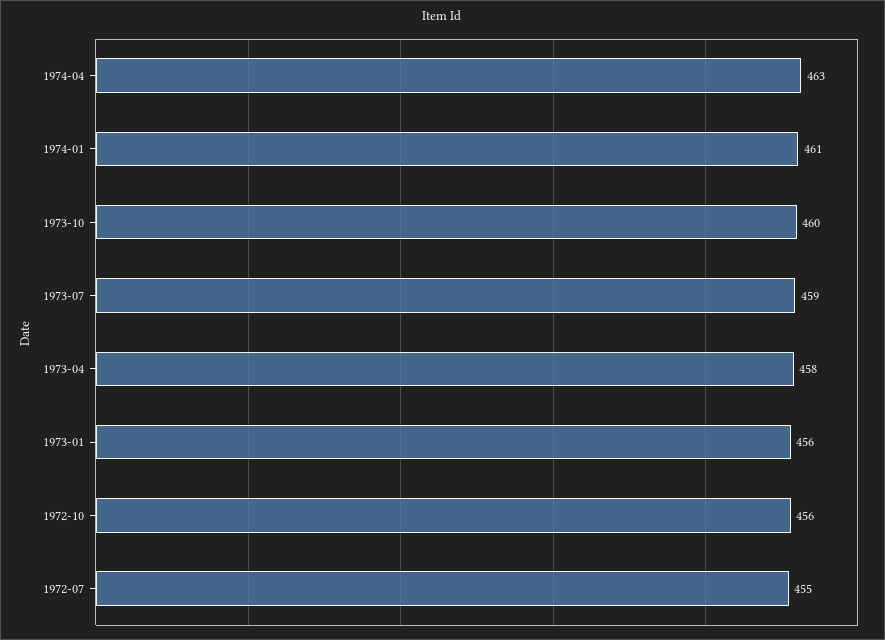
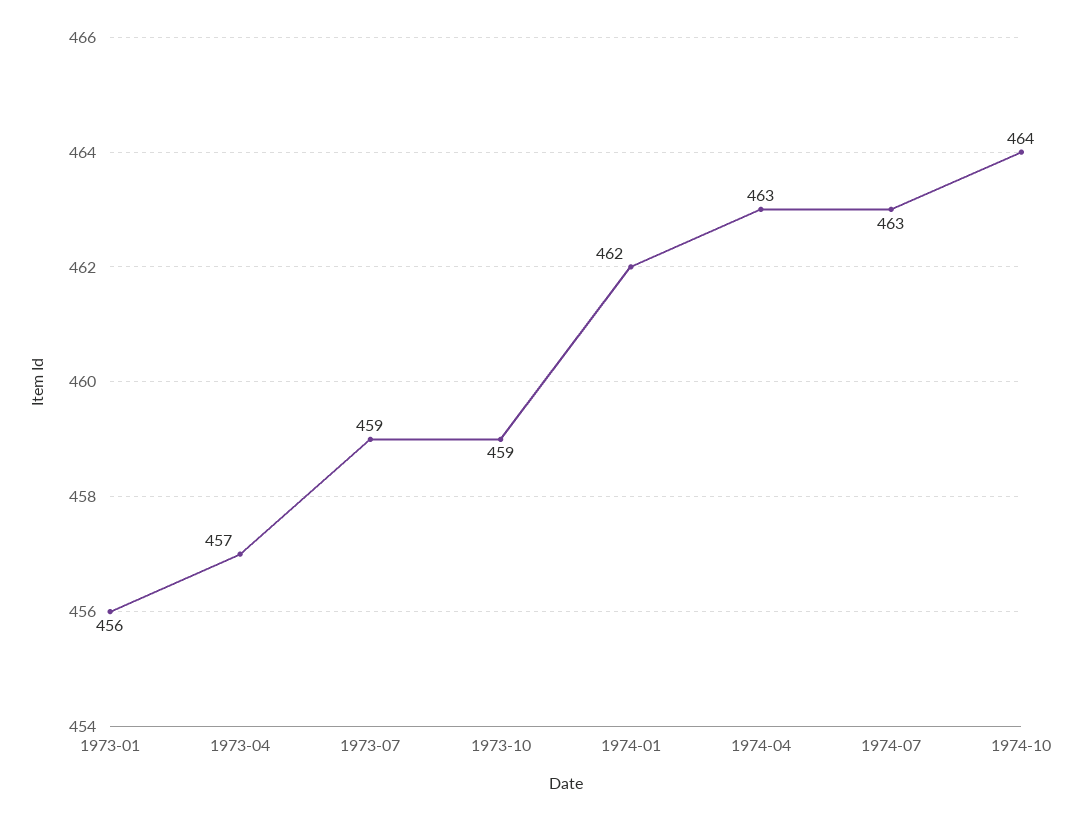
1974-01: 461 -> 462
1973-10: 460 -> 459
1973-04: 458 -> 457
1972-10: 456 -> none
1972-07: 455 -> none
1974-07: none -> 463
1974-10: none -> 464

